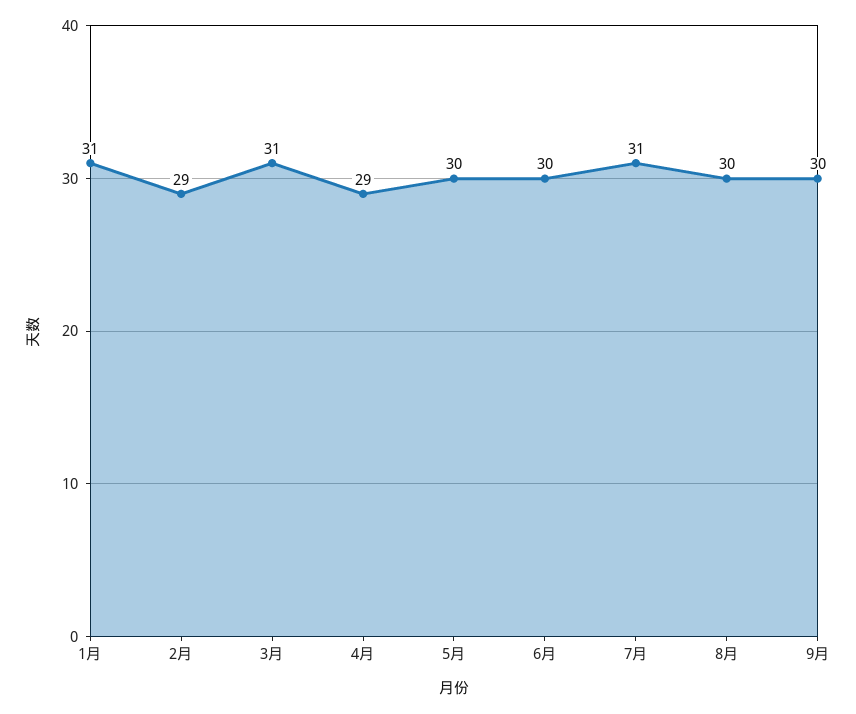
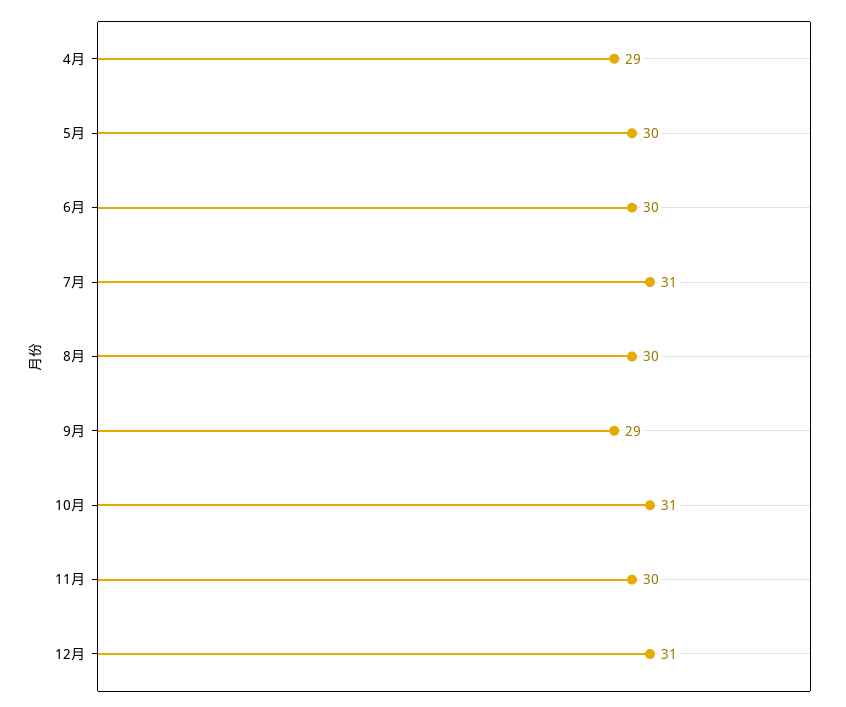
1月: 31 -> none
2月: 29 -> none
3月: 31 -> none
9月: 30 -> 29
10月: none -> 31
11月: none -> 30
12月: none -> 31

